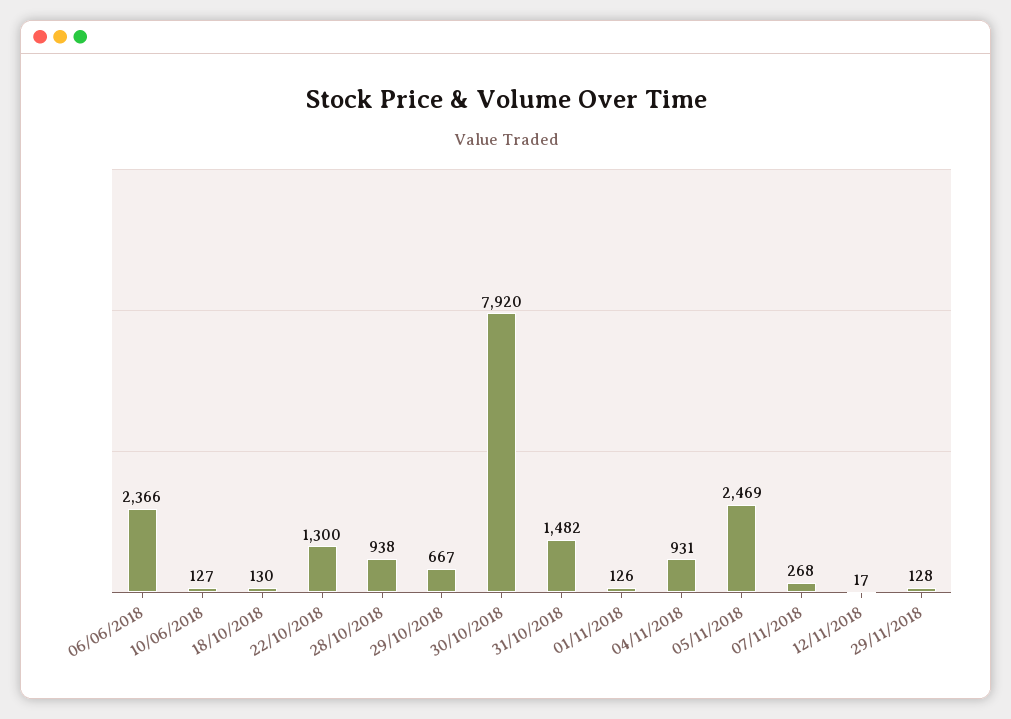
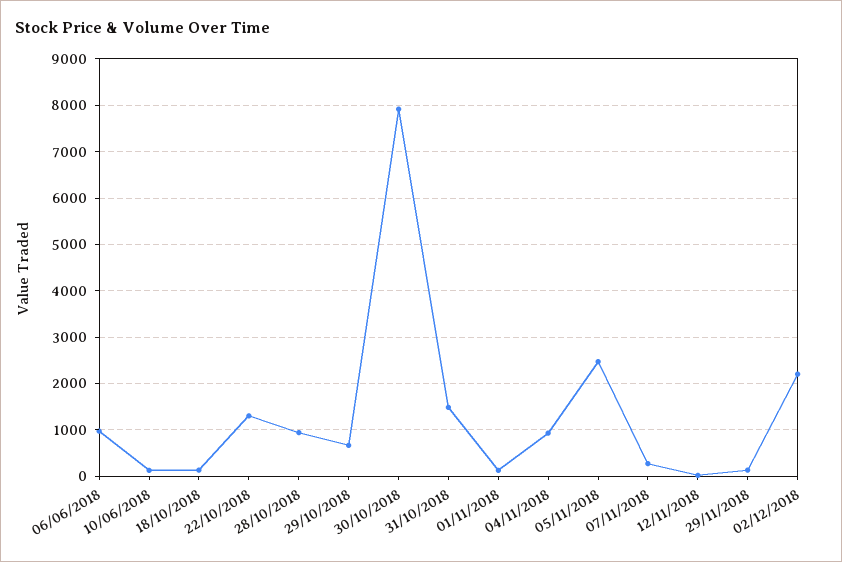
06/06/2018: 2366 -> 1000
02/12/2018: none -> 2200

